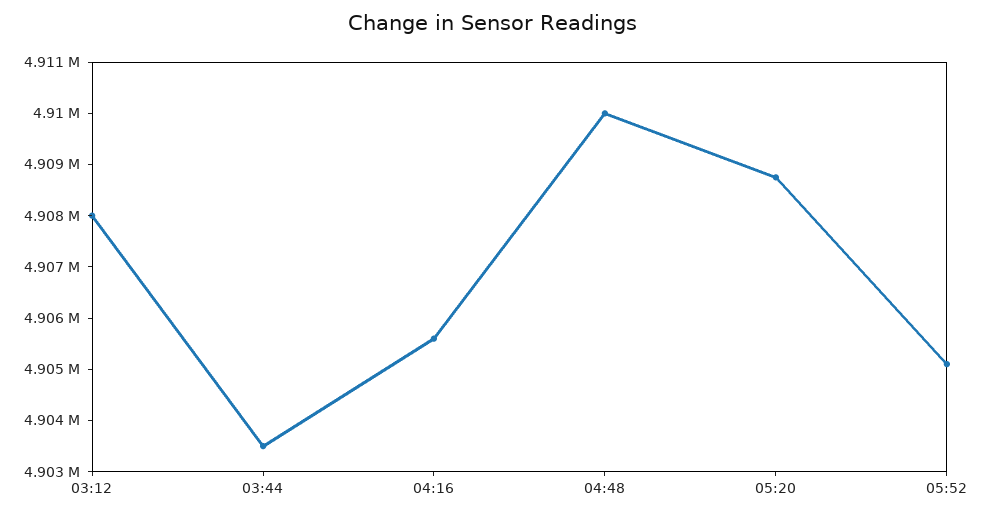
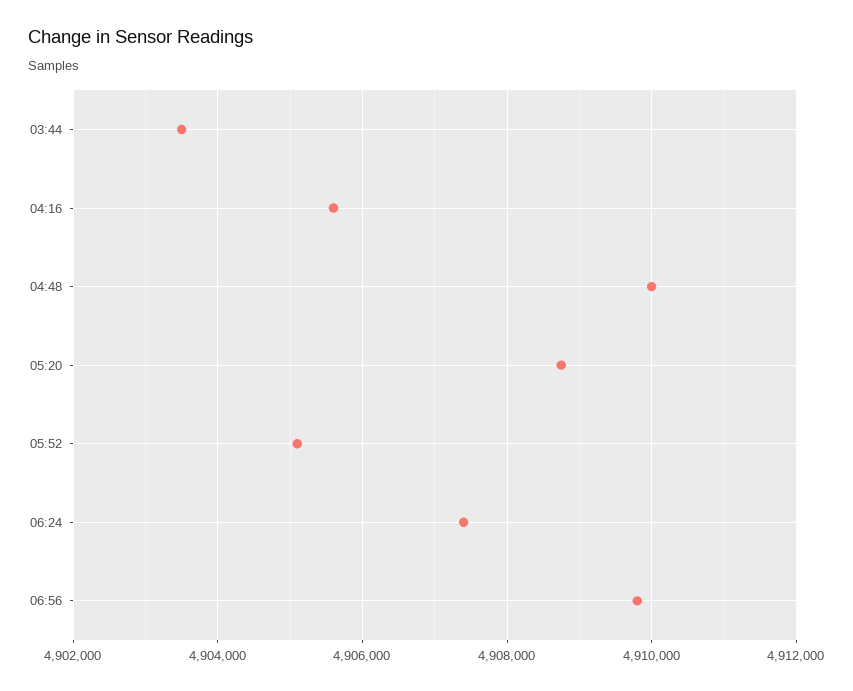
03:12: 4908000 -> none
06:24: none -> 4907400
06:56: none -> 4909800

